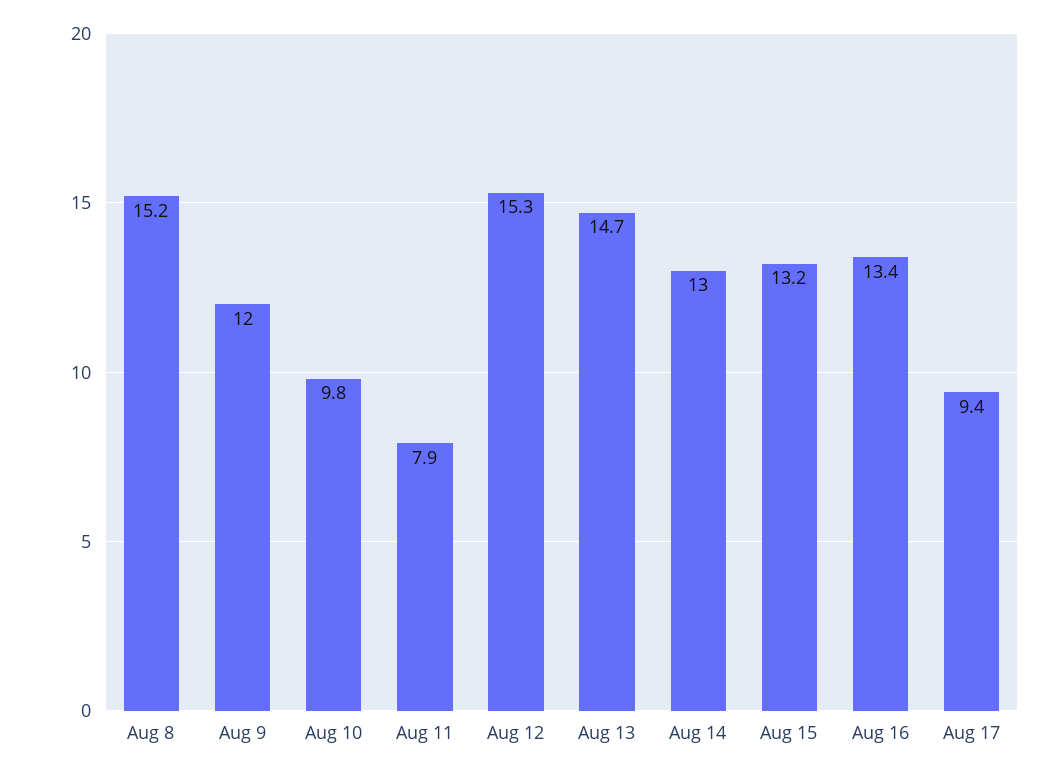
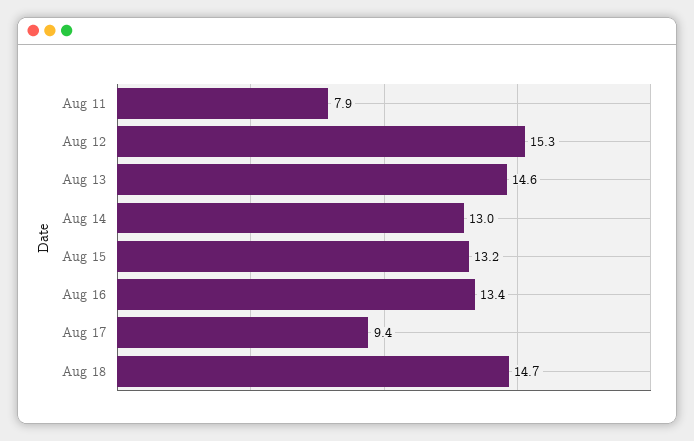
Aug 8: 15.2 -> none
Aug 9: 12 -> none
Aug 10: 9.8 -> none
Aug 13: 14.7 -> 14.6
Aug 18: none -> 14.7

